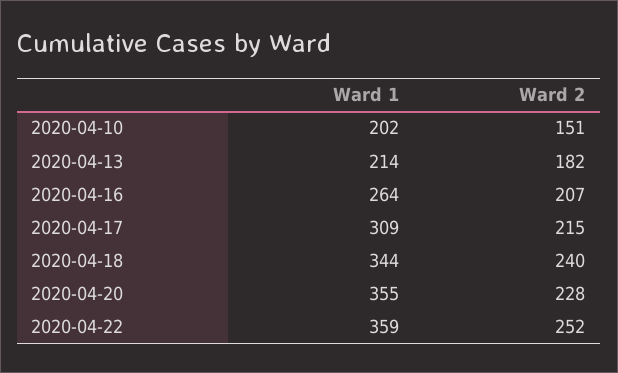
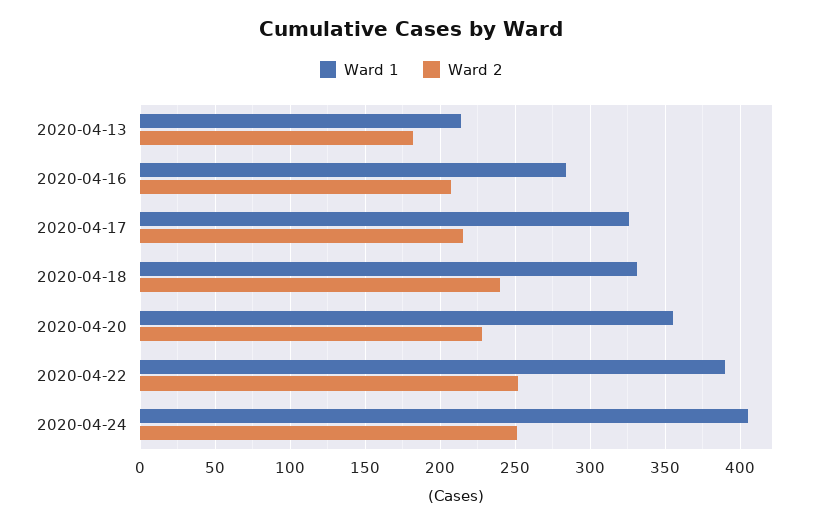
Ward 1, 2020-04-10: 202 -> none
Ward 2, 2020-04-10: 151 -> none
Ward 1, 2020-04-16: 264 -> 285
Ward 1, 2020-04-17: 309 -> 325
Ward 1, 2020-04-18: 344 -> 330
Ward 1, 2020-04-22: 359 -> 390
Ward 1, 2020-04-24: none -> 405
Ward 2, 2020-04-24: none -> 250

